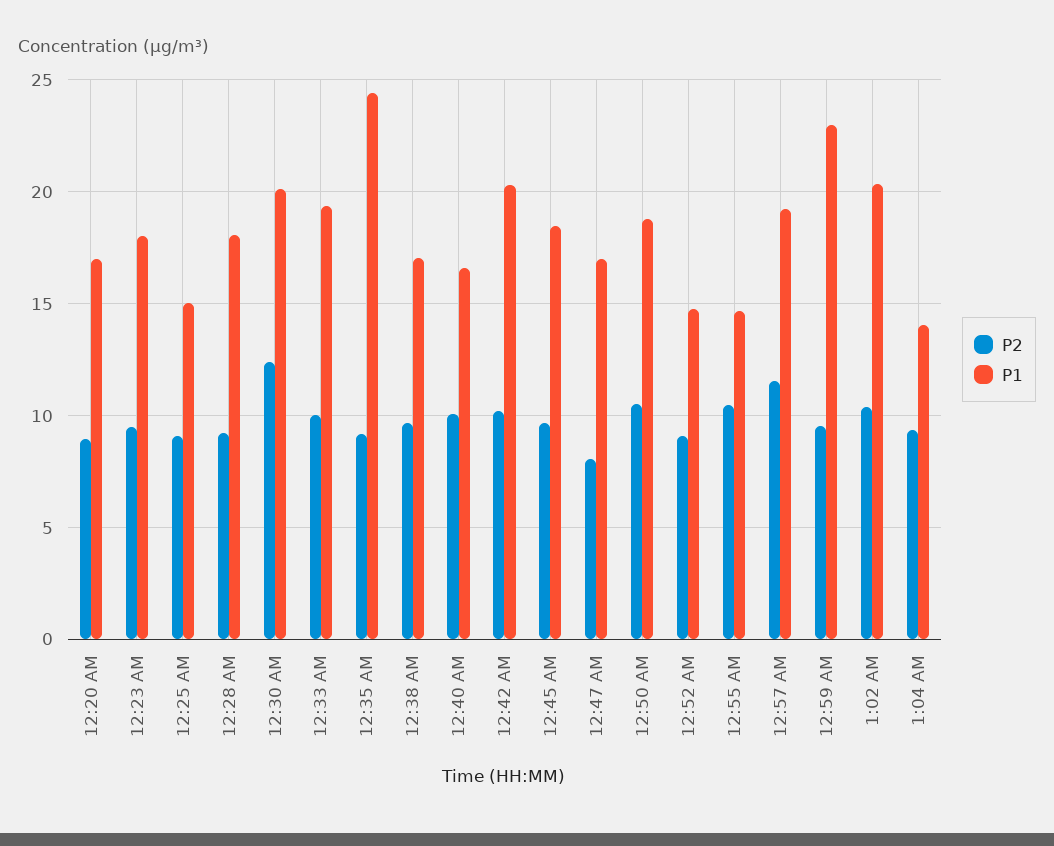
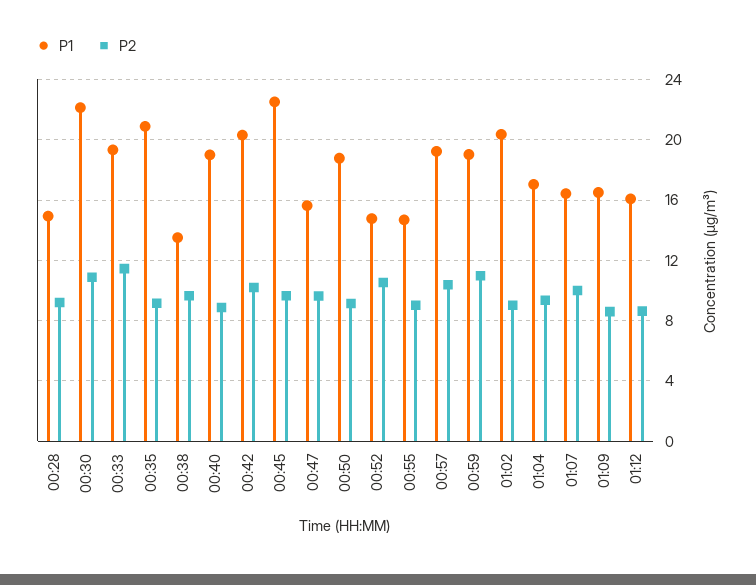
P2, 12:20 AM: 9 -> none
P1, 12:20 AM: 17 -> none
P2, 12:23 AM: 9.5 -> none
P1, 12:23 AM: 18 -> none
P2, 12:25 AM: 9 -> none
P1, 12:25 AM: 15 -> none
P1, 12:28 AM: 18 -> 15
P2, 12:30 AM: 12.5 -> 11
P1, 12:30 AM: 20 -> 22
P2, 12:33 AM: 10 -> 11.5
P1, 12:35 AM: 24.5 -> 21
P1, 12:38 AM: 17 -> 13.5
P2, 12:40 AM: 10 -> 9
P1, 12:40 AM: 16.5 -> 19
P1, 12:45 AM: 18.5 -> 22.5
P2, 12:47 AM: 8 -> 9.5
P1, 12:47 AM: 17 -> 15.5
P2, 12:50 AM: 10.5 -> 9
P2, 12:52 AM: 9 -> 10.5
P2, 12:55 AM: 10.5 -> 9
P2, 12:57 AM: 11.5 -> 10.5
P2, 12:59 AM: 9.5 -> 11
P1, 12:59 AM: 23 -> 19
P2, 1:02 AM: 10.5 -> 9
P1, 1:04 AM: 14 -> 17
P1, 01:07: none -> 16.5
P2, 01:07: none -> 10
P1, 01:09: none -> 16.5
P2, 01:09: none -> 8.5
P1, 01:12: none -> 16
P2, 01:12: none -> 8.5

